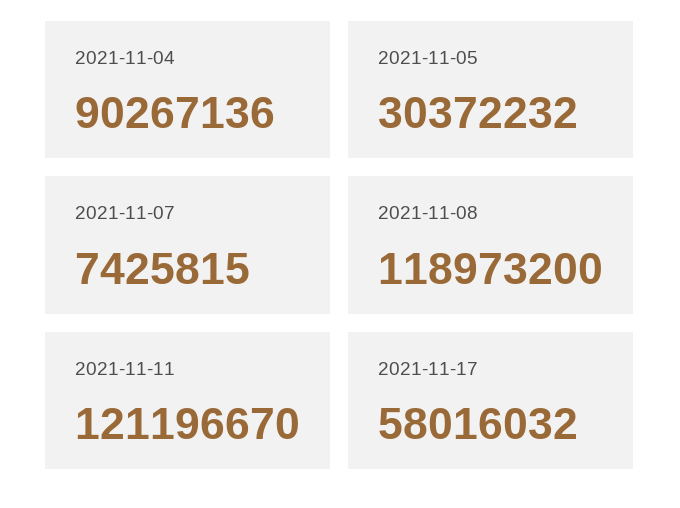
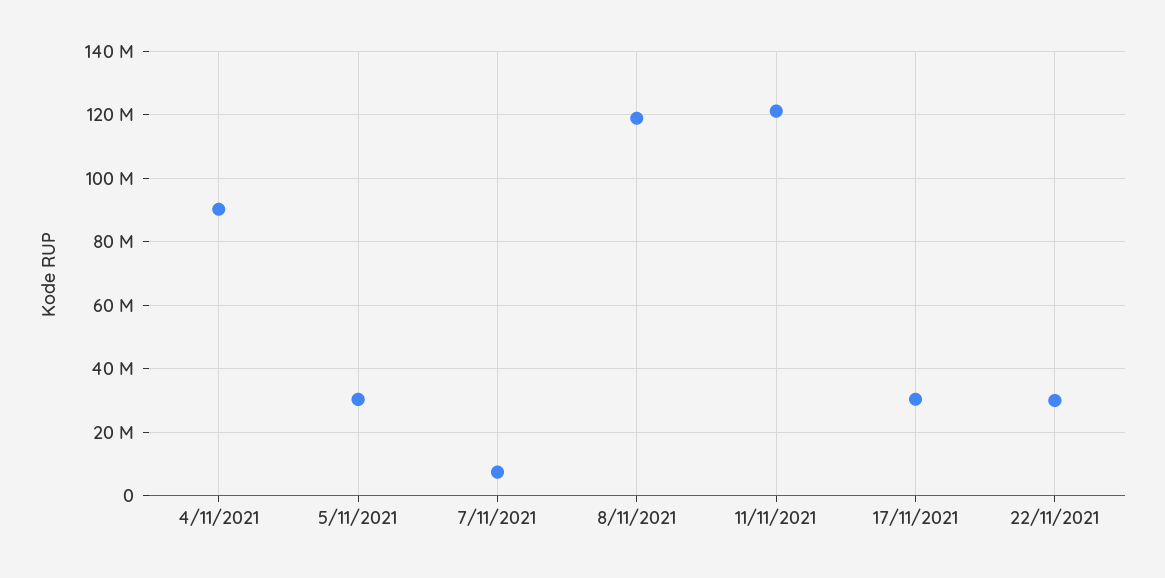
2021-11-17: 58016032 -> 30000000
22/11/2021: none -> 30000000

